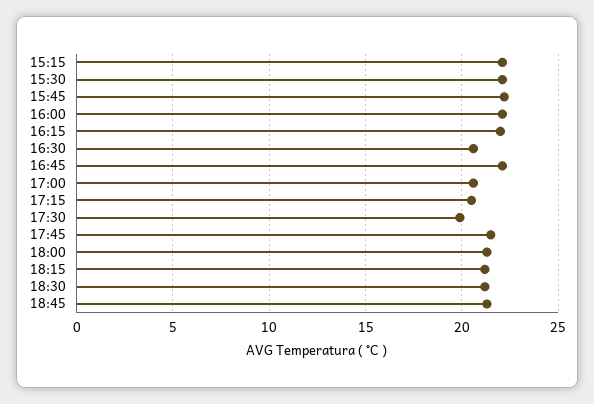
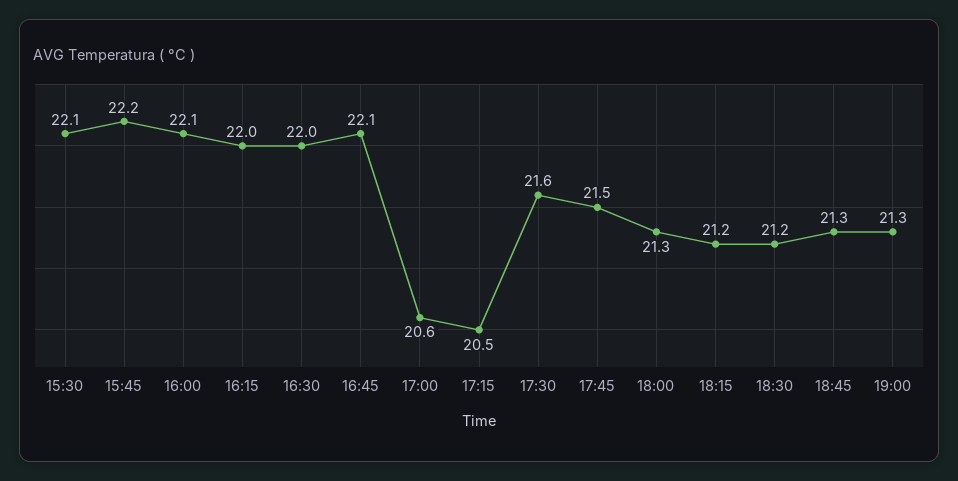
15:15: 22 -> none
16:30: 20.5 -> 22
17:30: 20 -> 21.6
19:00: none -> 21.3

